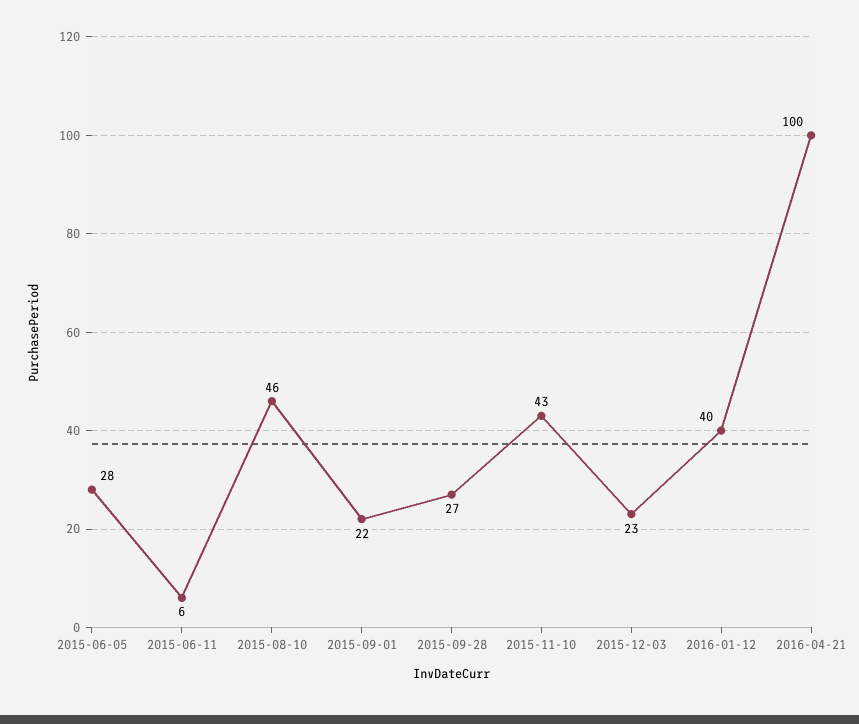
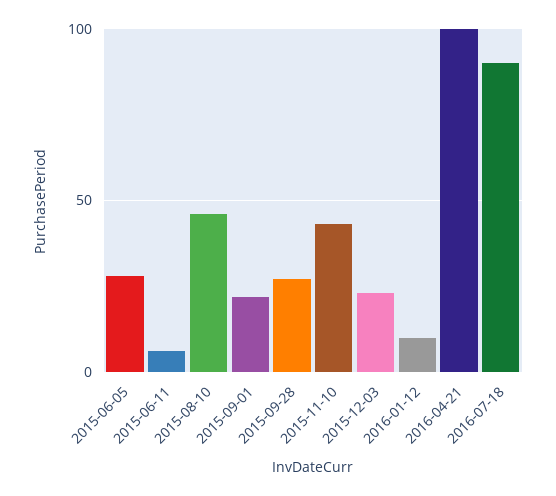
2016-01-12: 40 -> 10
2016-07-18: none -> 90

